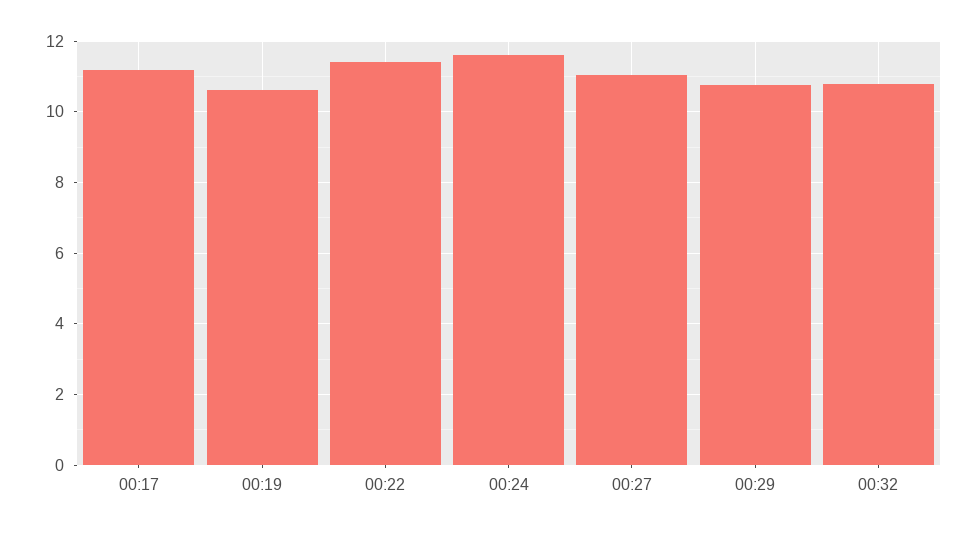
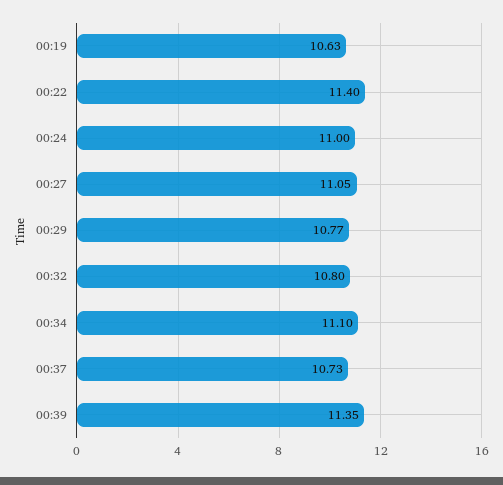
00:17: 11.2 -> none
00:24: 11.6 -> 11
00:34: none -> 11.1
00:37: none -> 10.73
00:39: none -> 11.35

